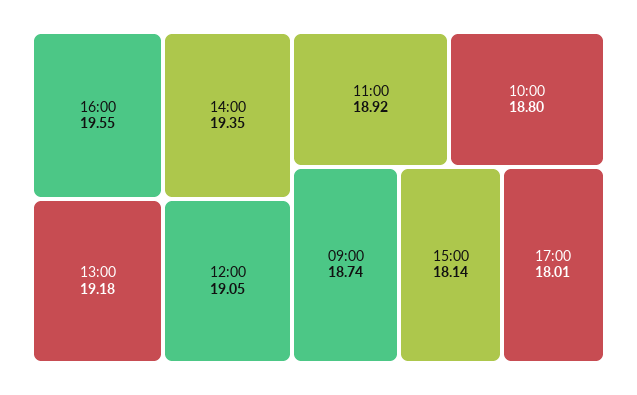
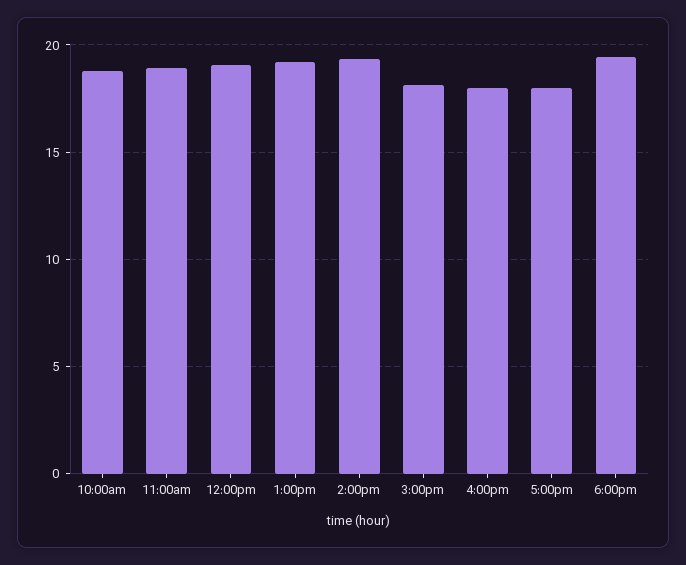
16:00: 19.55 -> 18
09:00: 18.74 -> none
6:00pm: none -> 19.5

